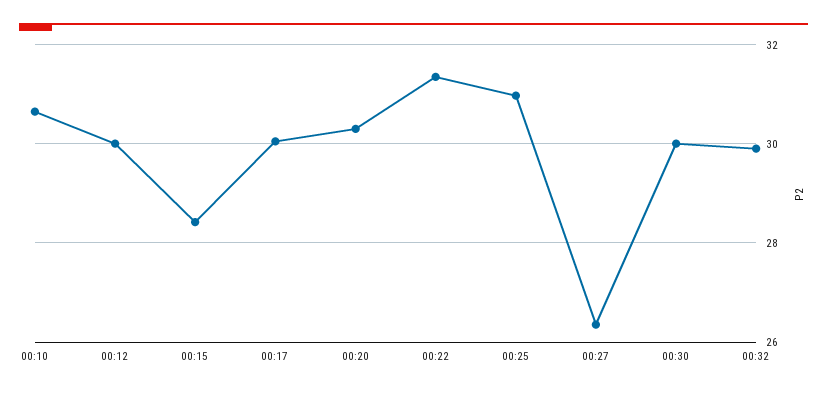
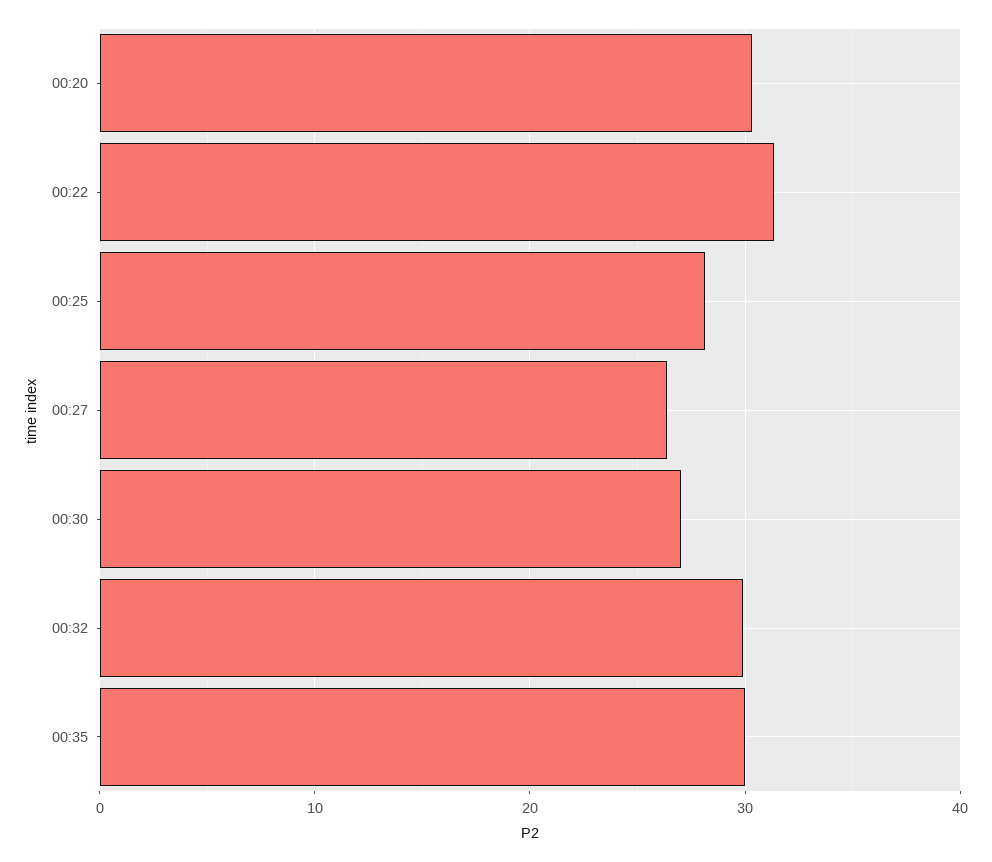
00:10: 30.6 -> none
00:12: 30 -> none
00:15: 28.4 -> none
00:17: 30 -> none
00:25: 31 -> 28
00:30: 30 -> 27
00:35: none -> 30

